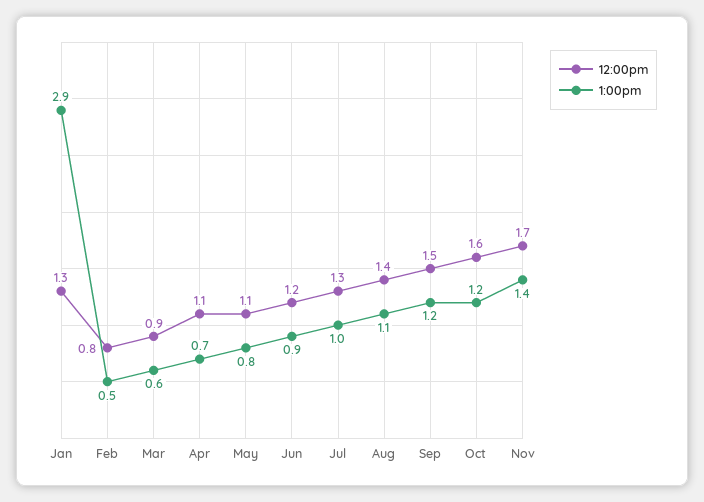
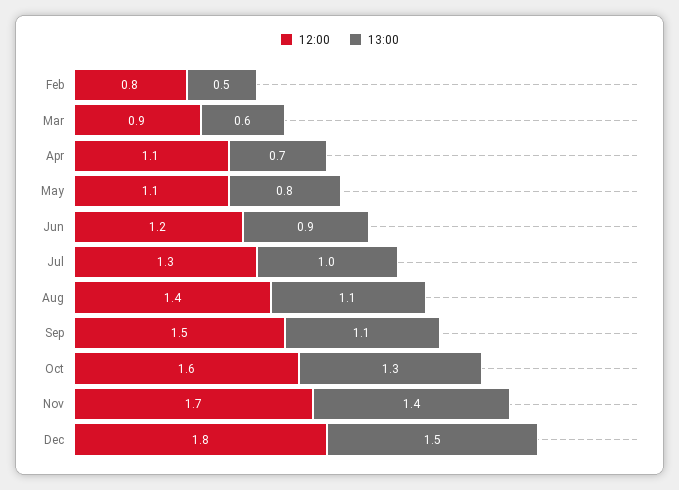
12:00pm, Jan: 1.3 -> none
1:00pm, Jan: 2.9 -> none
1:00pm, Sep: 1.2 -> 1.1
1:00pm, Oct: 1.2 -> 1.3
12:00pm, Dec: none -> 1.8
1:00pm, Dec: none -> 1.5

